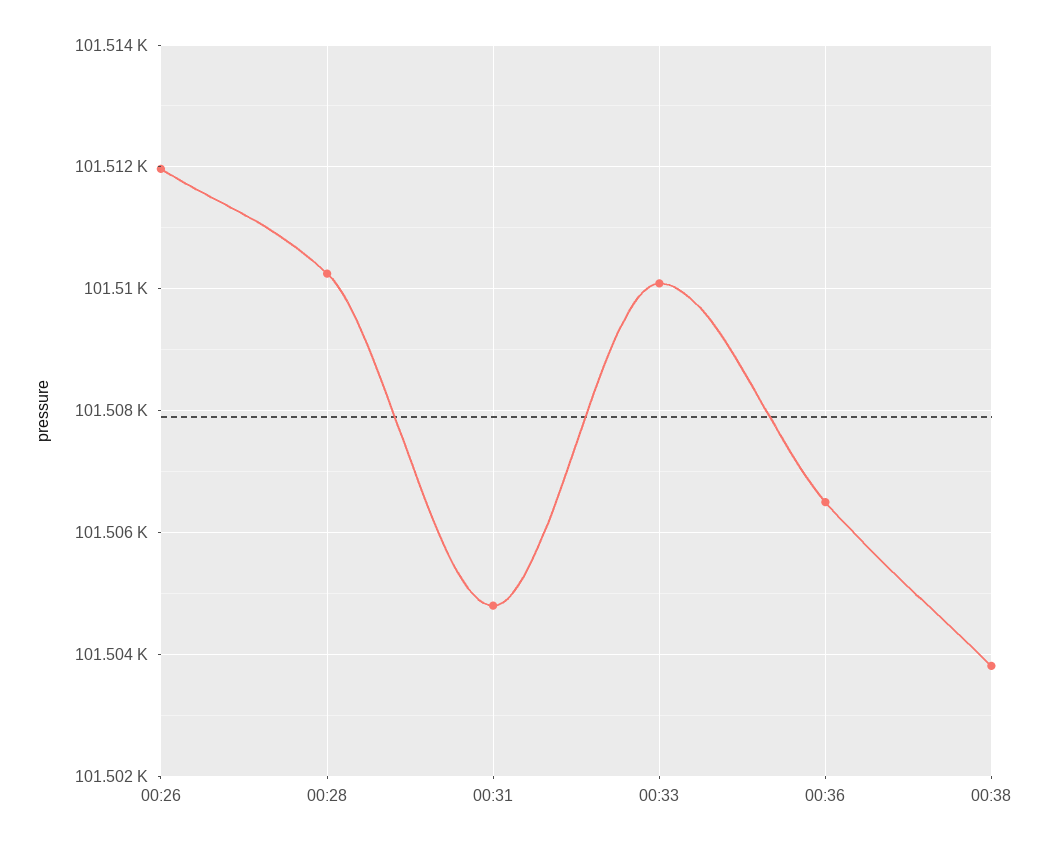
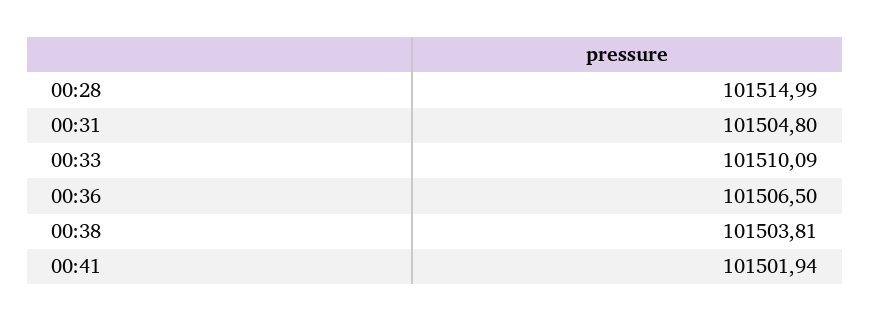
00:26: 101512 -> none
00:28: 101510.2 -> 101514.99
00:41: none -> 101501.94

